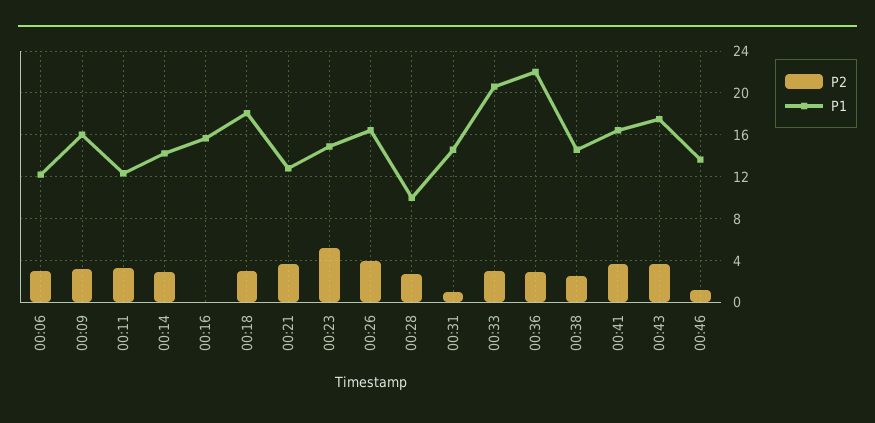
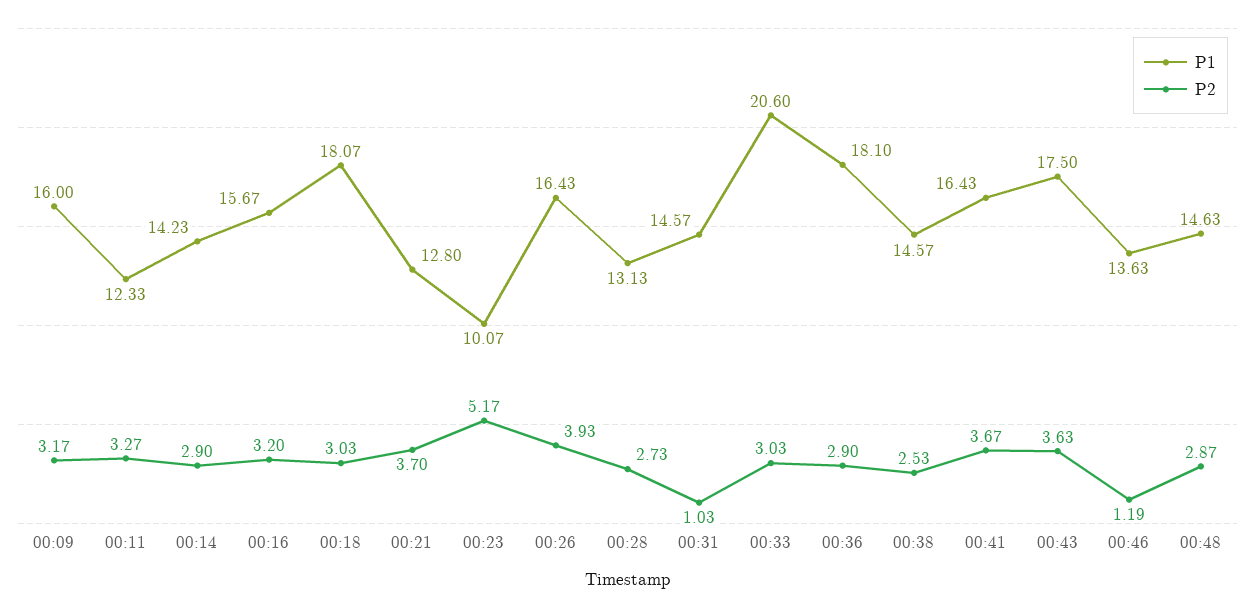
P2, 00:06: 3 -> none
P1, 00:06: 12 -> none
P2, 00:16: 0 -> 3.2
P1, 00:23: 15 -> 10.07
P1, 00:28: 10 -> 13.13
P1, 00:36: 22 -> 18.1
P1, 00:48: none -> 14.63
P2, 00:48: none -> 2.87

